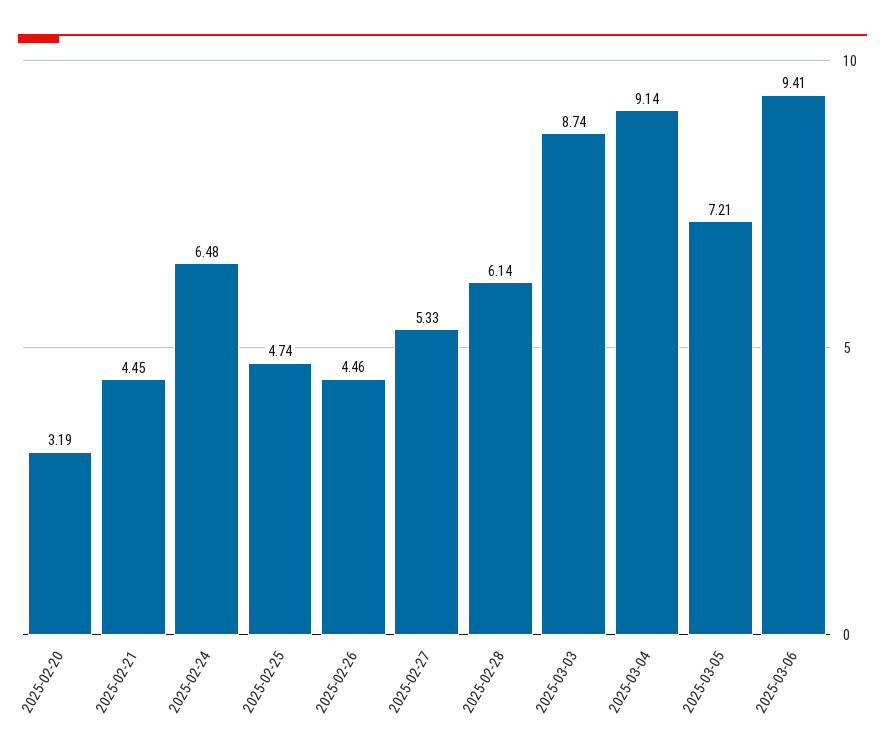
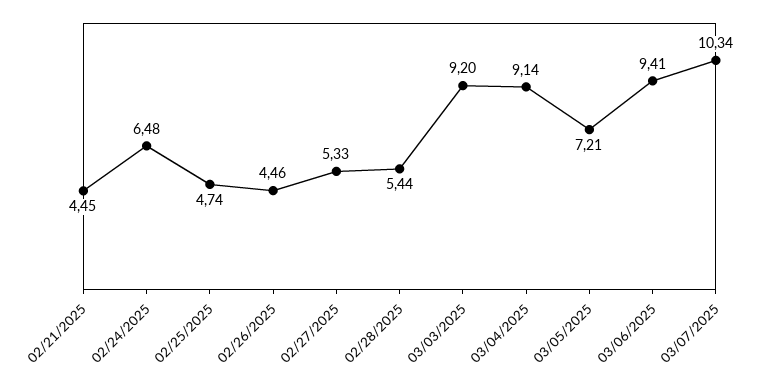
2025-02-20: 3.19 -> none
2025-02-28: 6.14 -> 5.44
2025-03-03: 8.74 -> 9.2
03/07/2025: none -> 10.34

